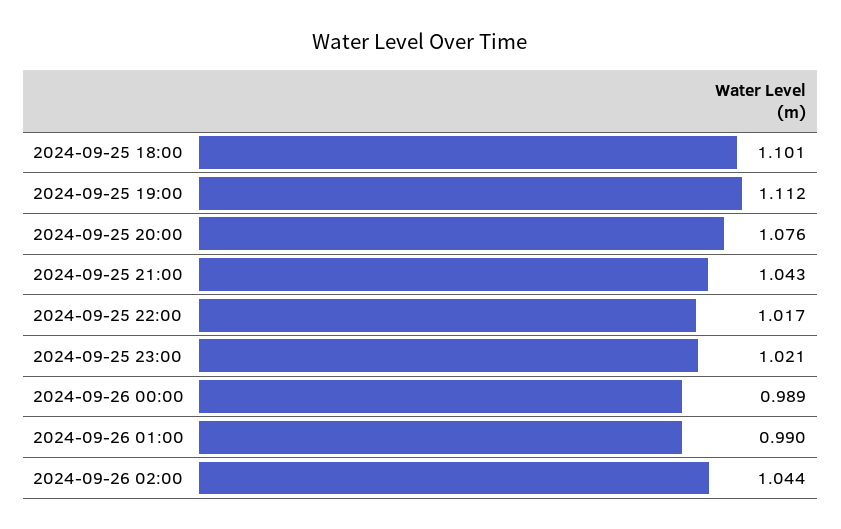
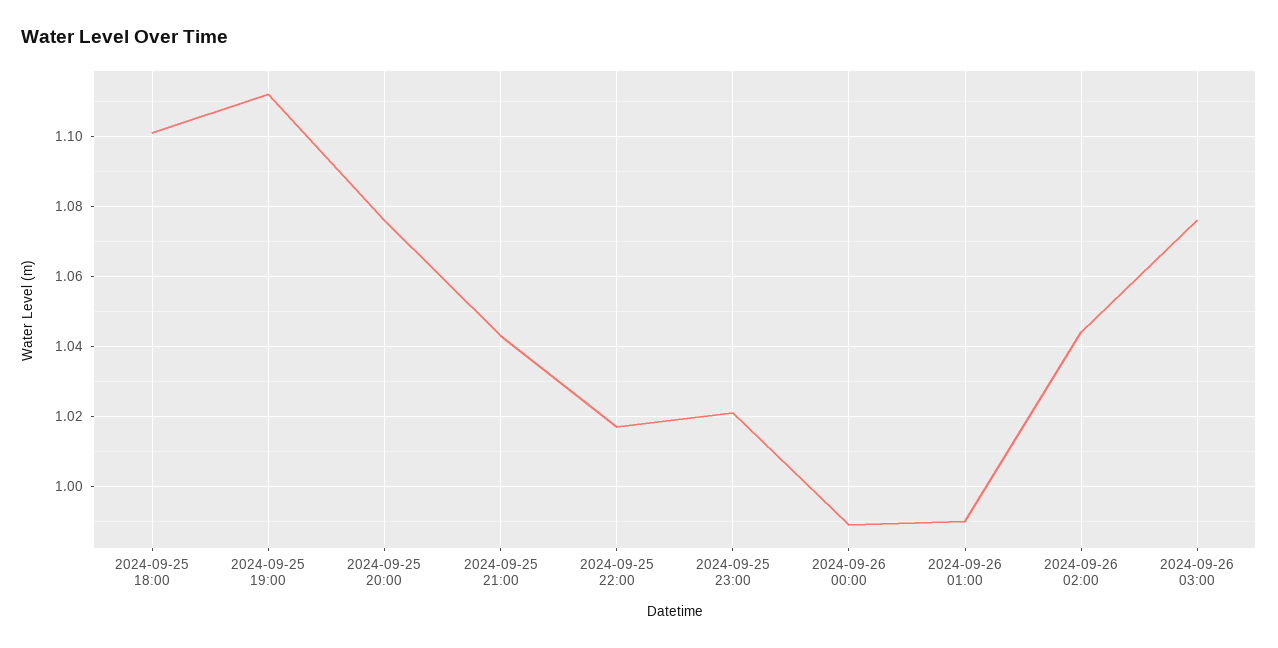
2024-09-26 03:00: none -> 1.075

